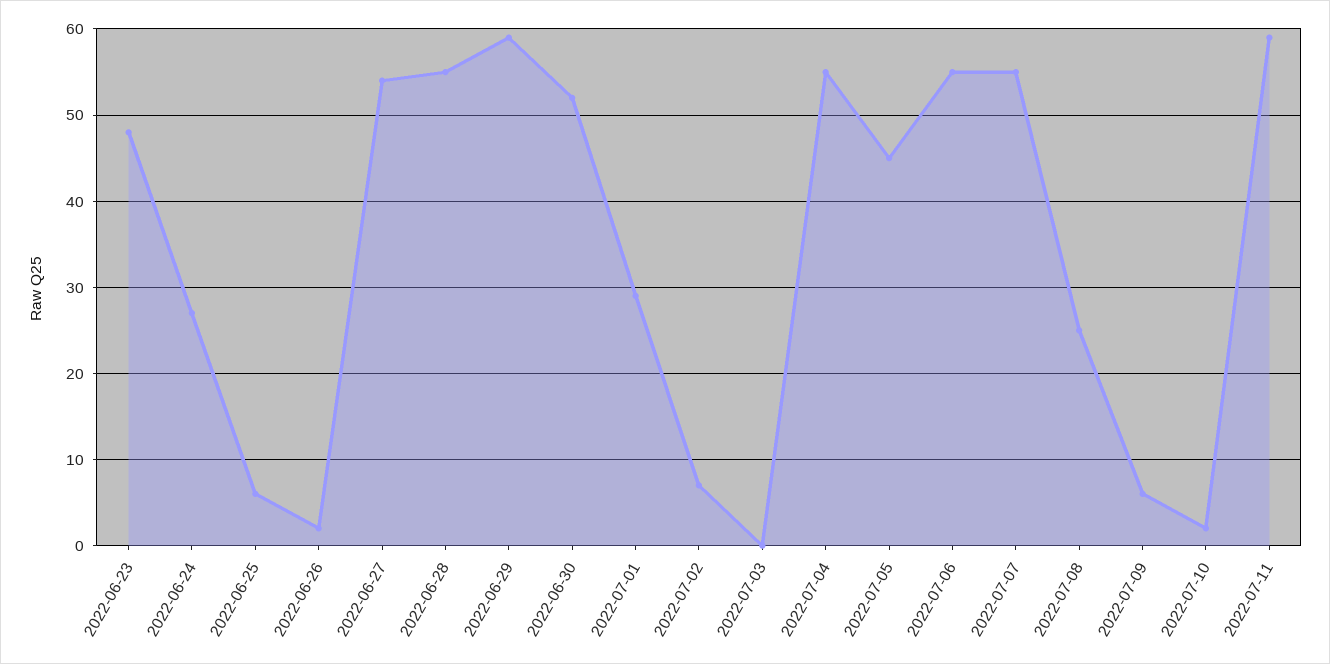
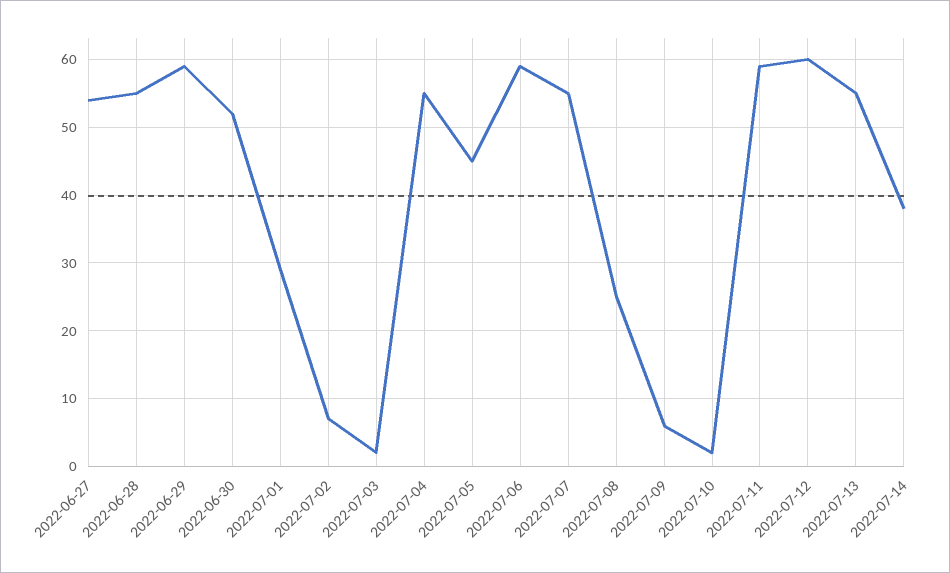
2022-06-23: 48 -> none
2022-06-24: 27 -> none
2022-06-25: 6 -> none
2022-06-26: 2 -> none
2022-07-03: 0 -> 2
2022-07-06: 55 -> 59
2022-07-12: none -> 60
2022-07-13: none -> 55
2022-07-14: none -> 38

